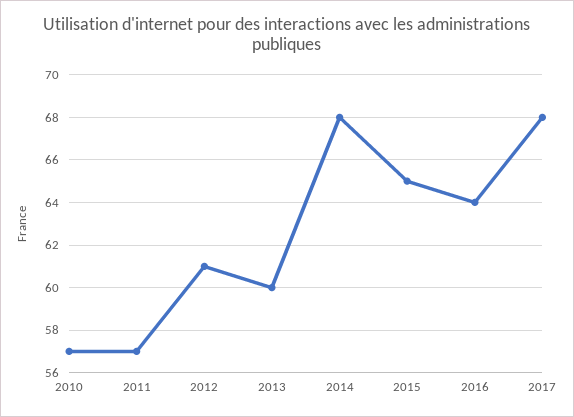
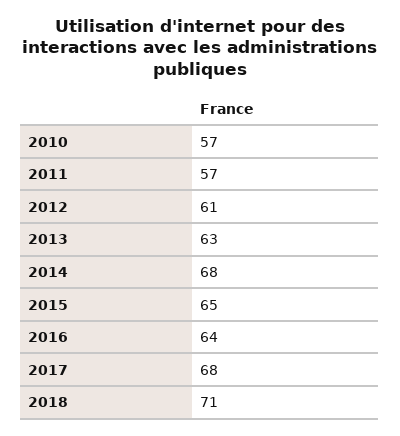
2013: 60 -> 63
2018: none -> 71

